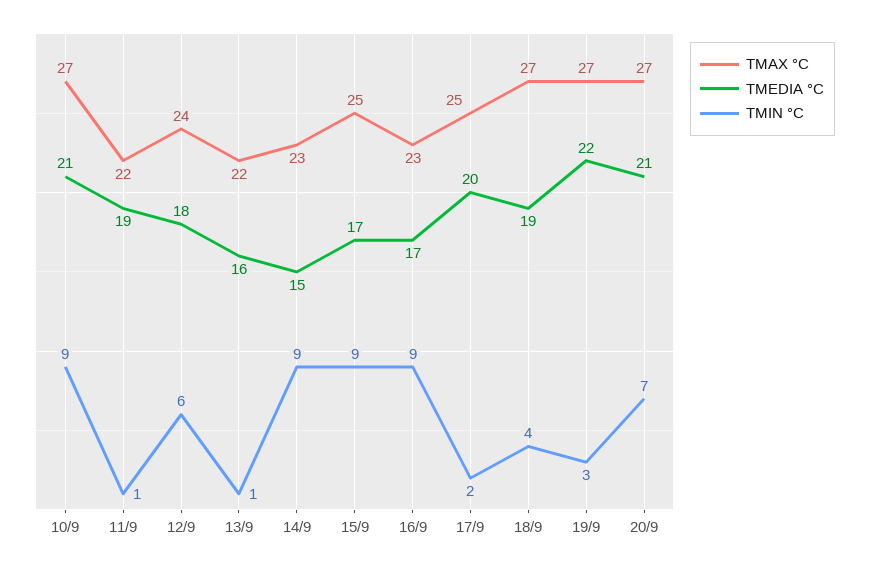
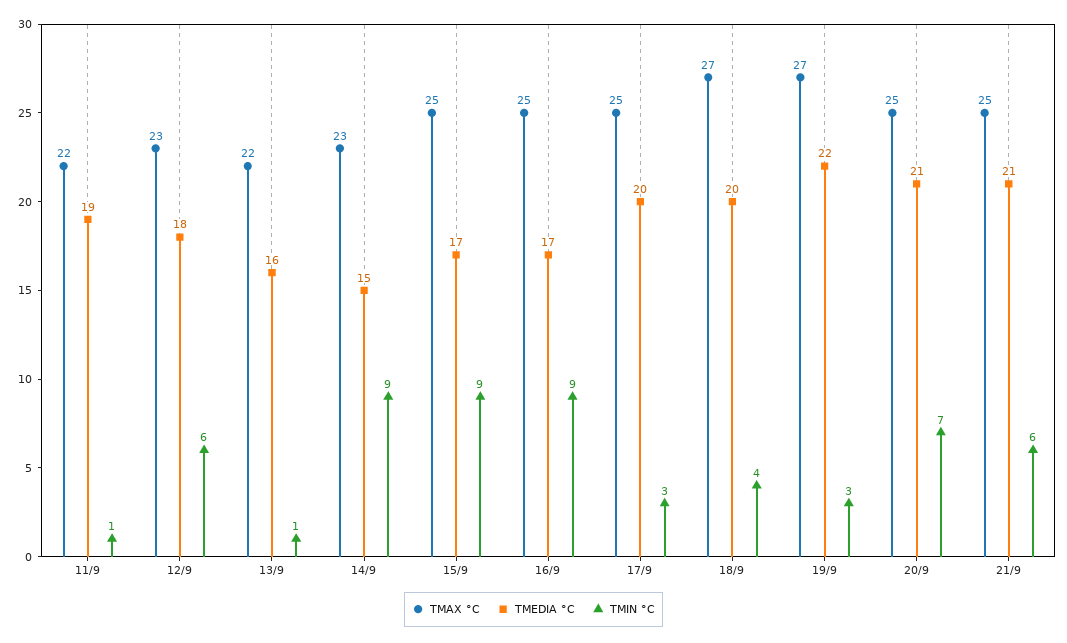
TMAX °C, 10/9: 27 -> none
TMEDIA °C, 10/9: 21 -> none
TMIN °C, 10/9: 9 -> none
TMAX °C, 12/9: 24 -> 23
TMAX °C, 16/9: 23 -> 25
TMIN °C, 17/9: 2 -> 3
TMEDIA °C, 18/9: 19 -> 20
TMAX °C, 20/9: 27 -> 25
TMAX °C, 21/9: none -> 25
TMEDIA °C, 21/9: none -> 21
TMIN °C, 21/9: none -> 6

